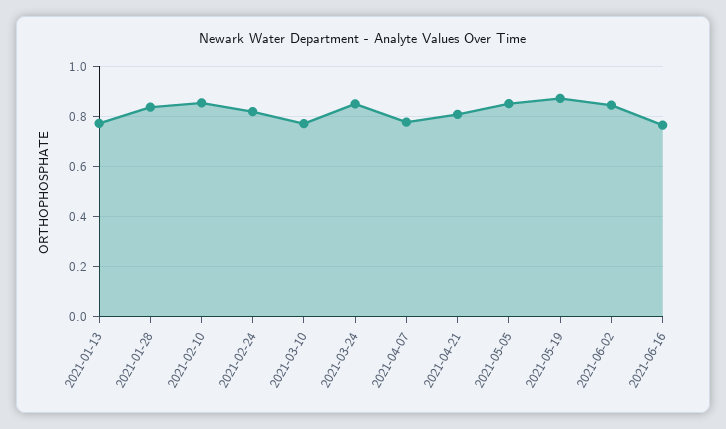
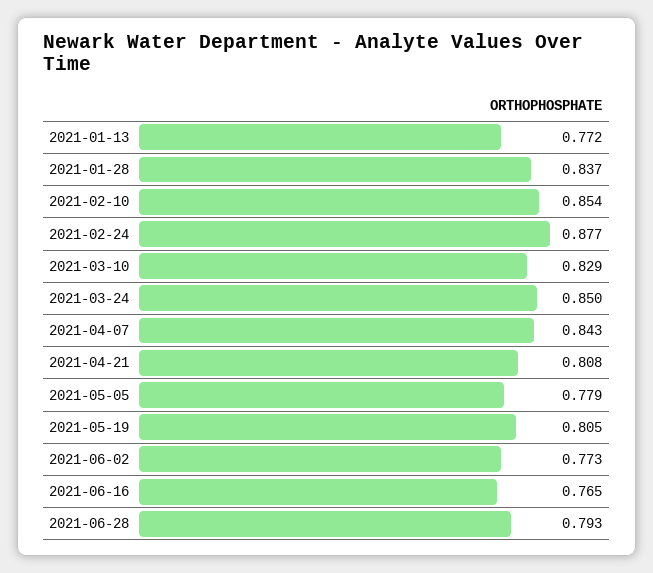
2021-02-24: 0.825 -> 0.877
2021-03-10: 0.775 -> 0.829
2021-04-07: 0.775 -> 0.843
2021-05-05: 0.85 -> 0.779
2021-05-19: 0.875 -> 0.805
2021-06-02: 0.85 -> 0.773
2021-06-28: none -> 0.793

